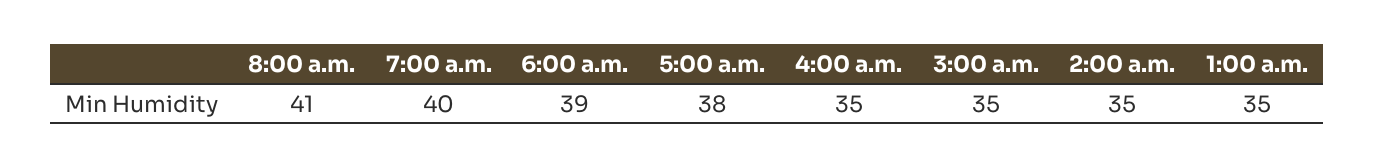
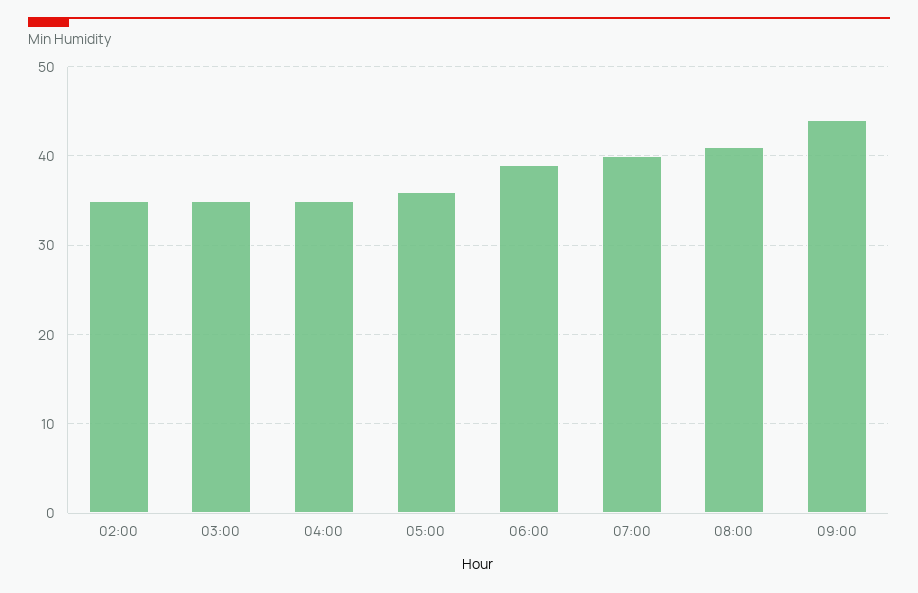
5:00 a.m.: 38 -> 36
1:00 a.m.: 35 -> none
09:00: none -> 44

